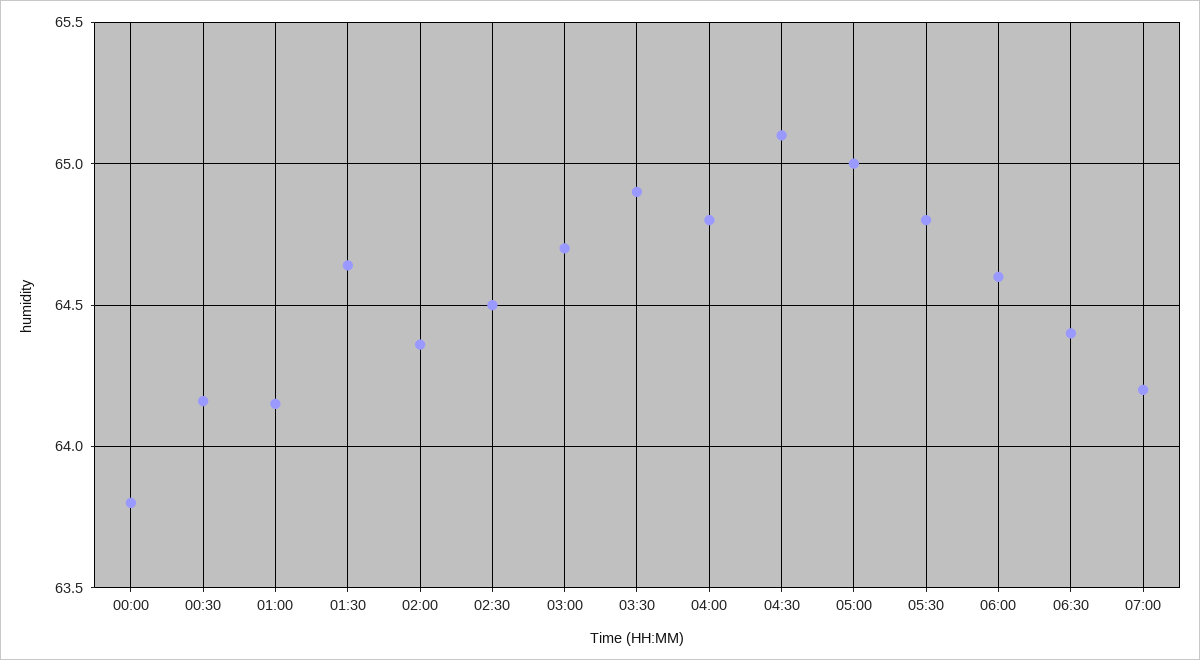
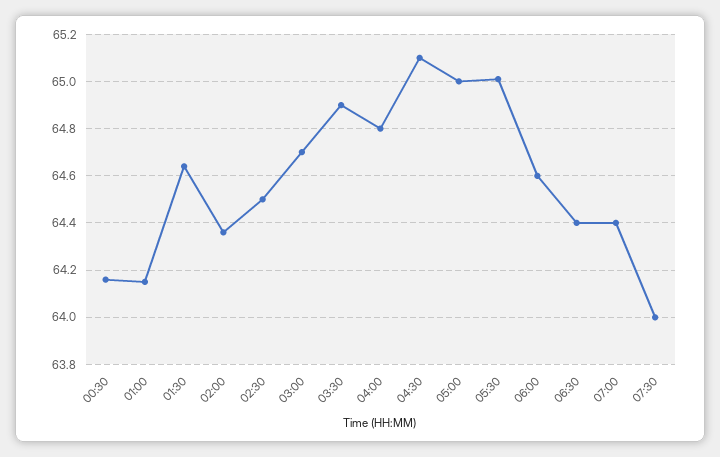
00:00: 63.8 -> none
05:30: 64.8 -> 65
07:00: 64.2 -> 64.4
07:30: none -> 64

